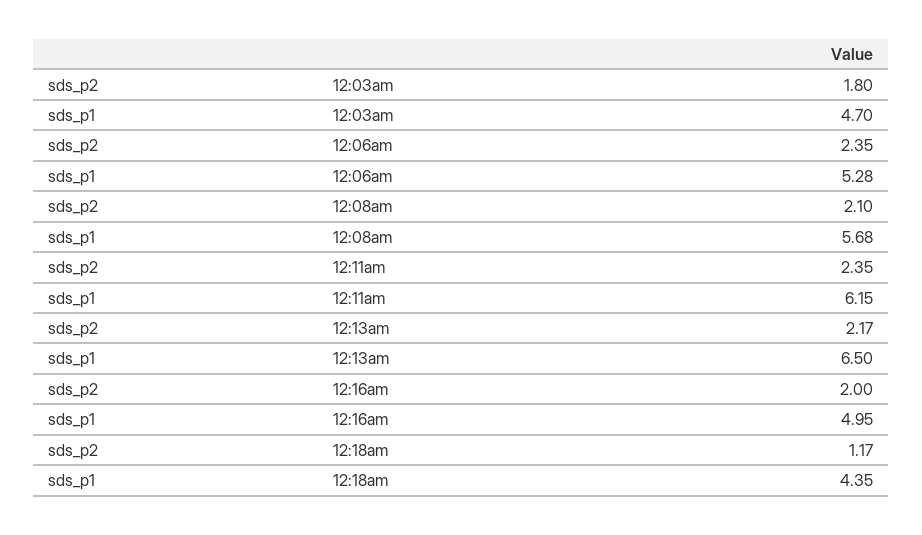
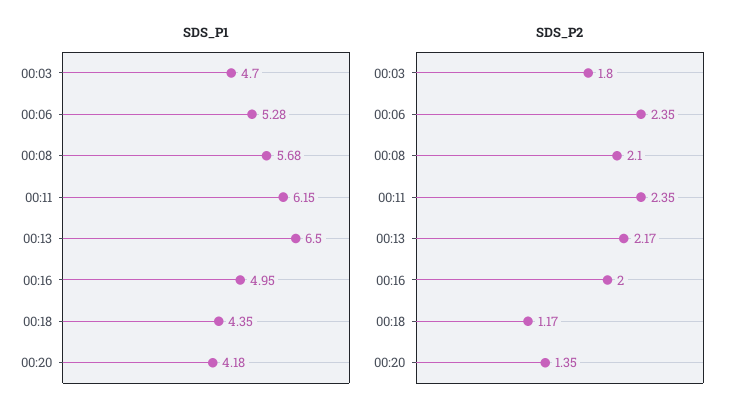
sds_p1, 00:20: none -> 4.18
sds_p2, 00:20: none -> 1.35

